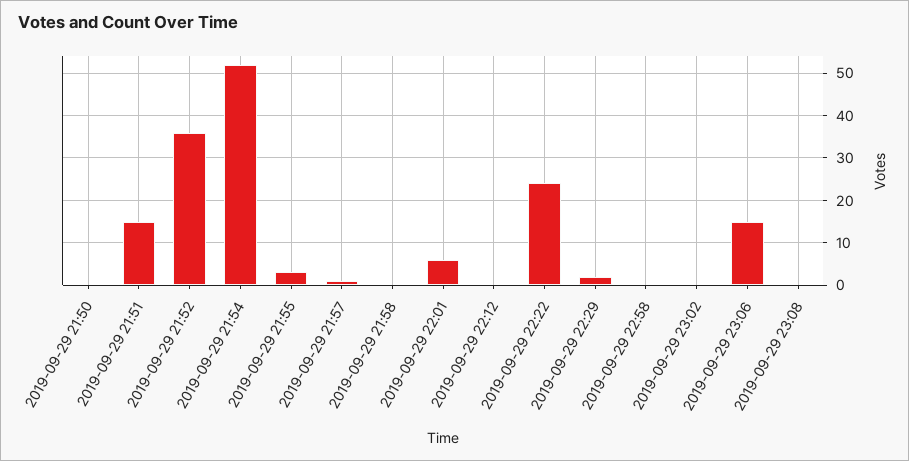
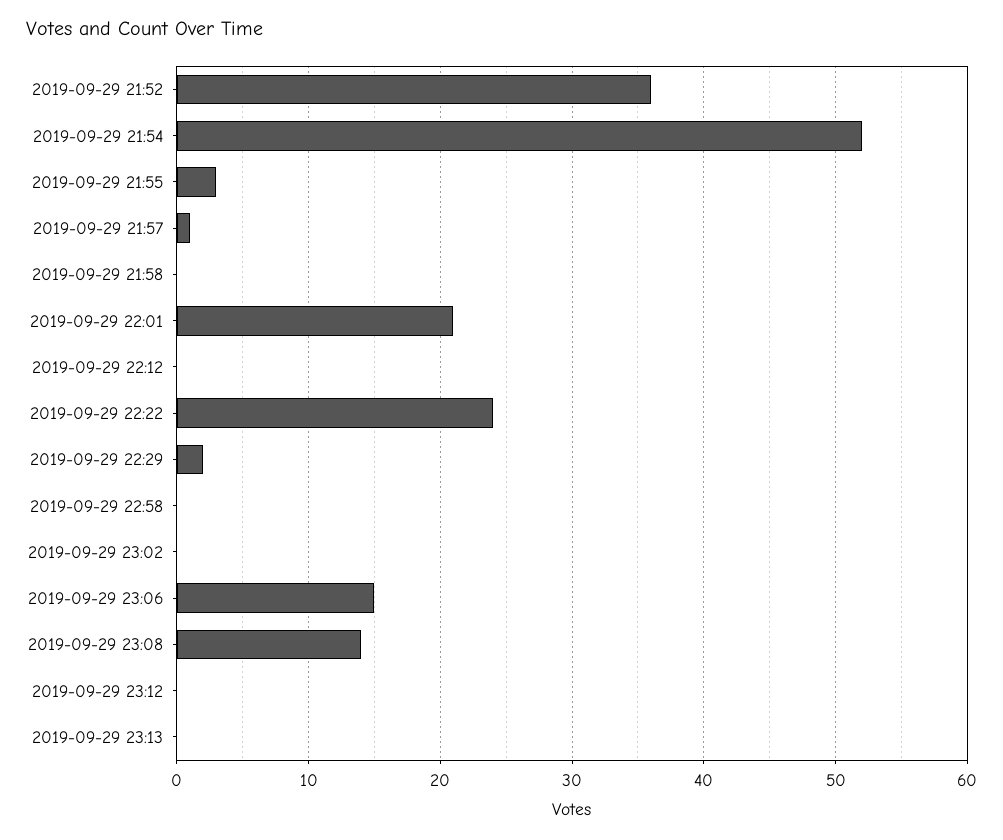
2019-09-29 21:50: 0 -> none
2019-09-29 21:51: 15 -> none
2019-09-29 22:01: 5 -> 21
2019-09-29 23:08: 0 -> 14
2019-09-29 23:12: none -> 0
2019-09-29 23:13: none -> 0

